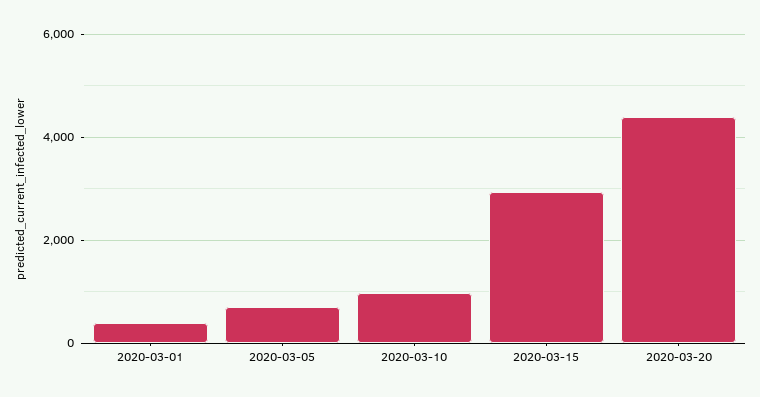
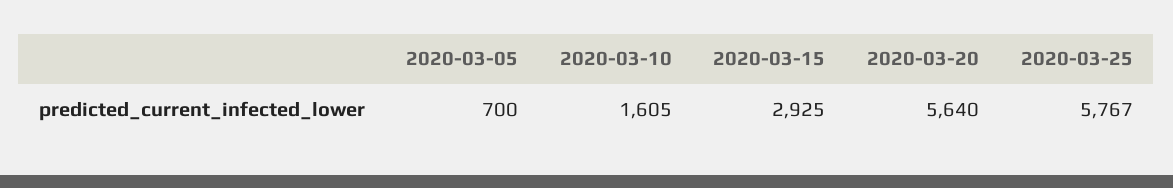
2020-03-01: 400 -> none
2020-03-10: 1000 -> 1605
2020-03-20: 4400 -> 5640
2020-03-25: none -> 5767

